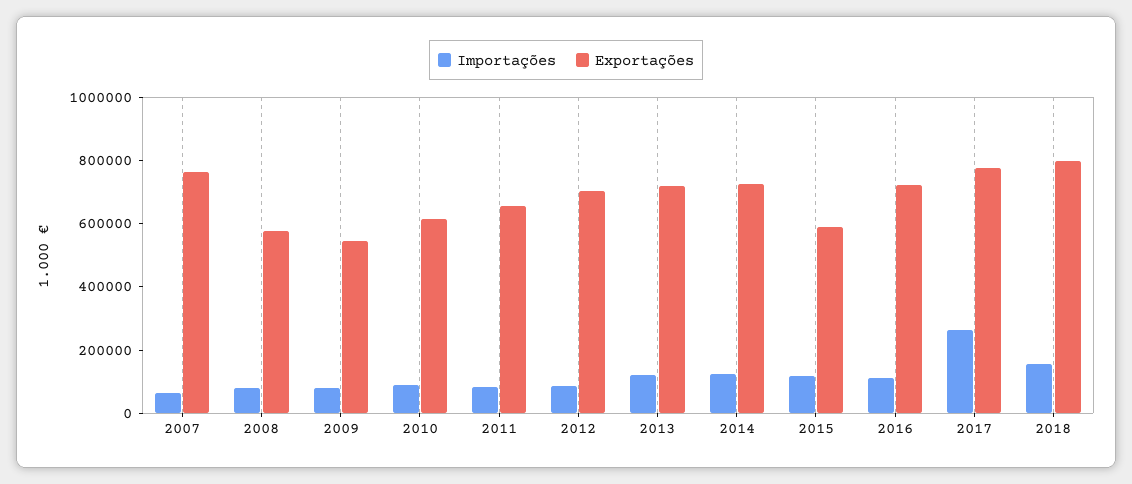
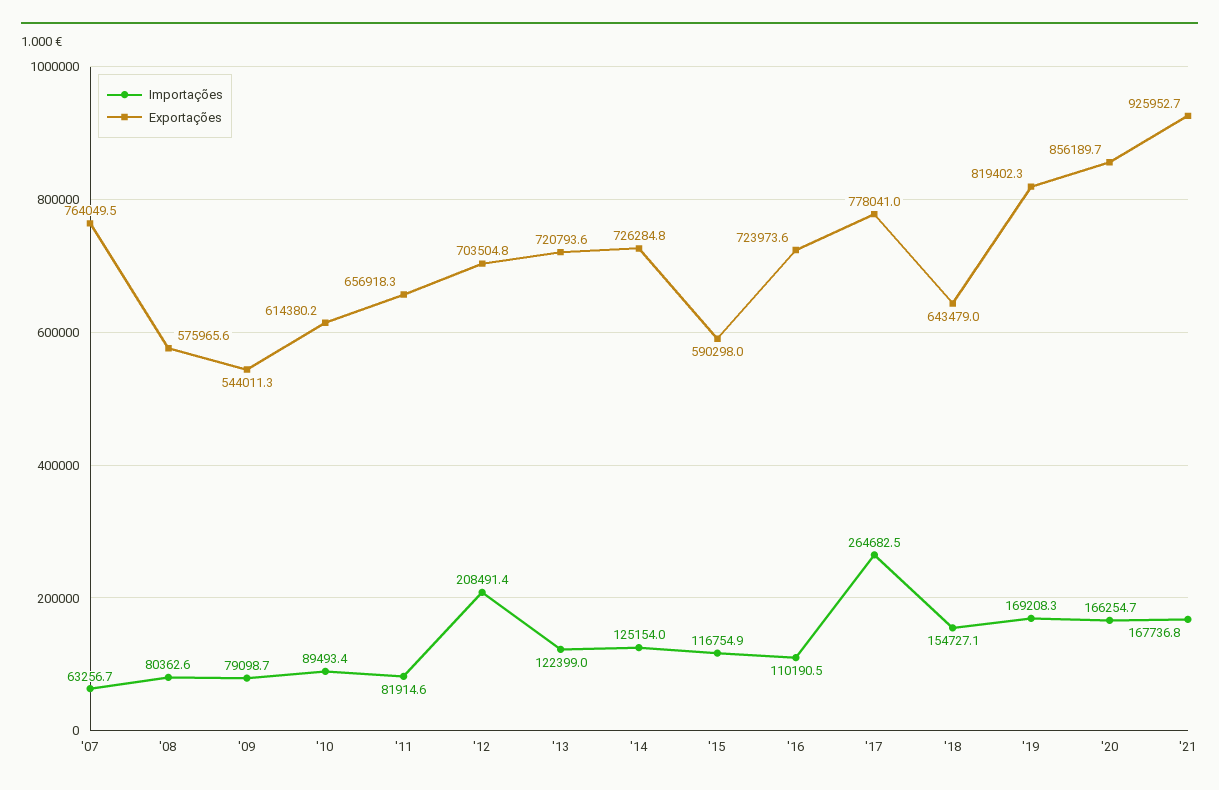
Importações, 2012: 100000 -> 208491.4
Exportações, 2018: 800000 -> 643479
Importações, '19: none -> 169208.3
Exportações, '19: none -> 819402.3
Importações, '20: none -> 166254.7
Exportações, '20: none -> 856189.7
Importações, '21: none -> 167736.8
Exportações, '21: none -> 925952.7

